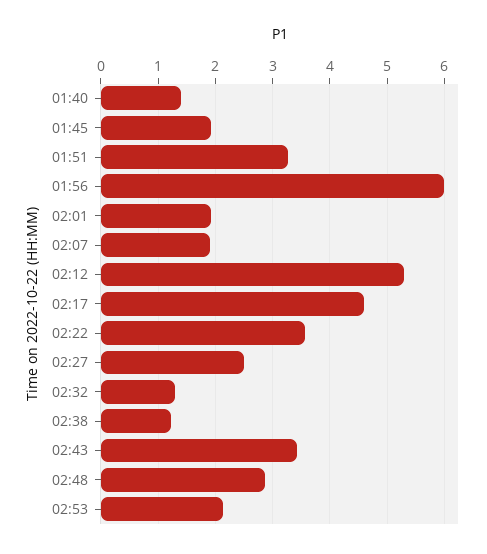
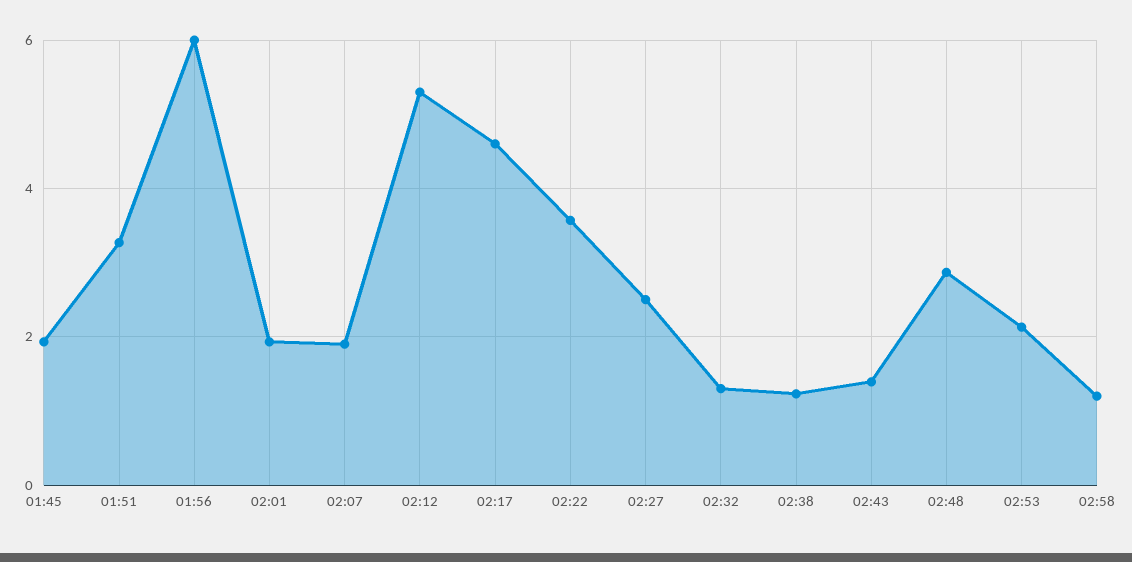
01:40: 1.4 -> none
02:43: 3.4 -> 1.4
02:58: none -> 1.2

